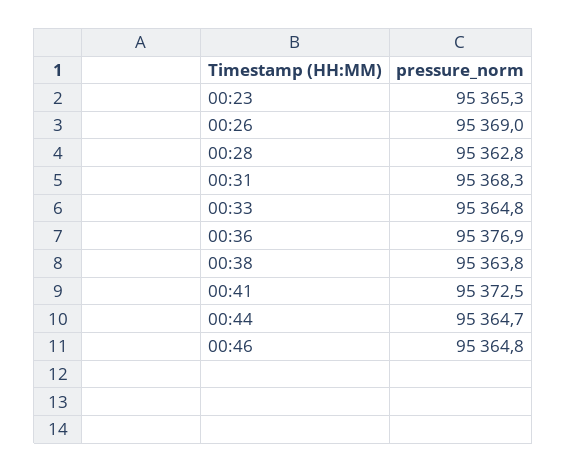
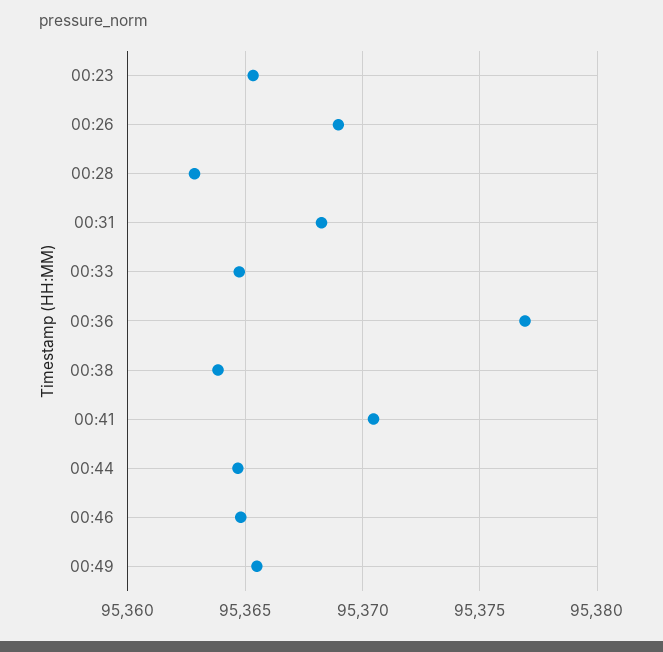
00:41: 95372.5 -> 95370.5
00:49: none -> 95365.5

